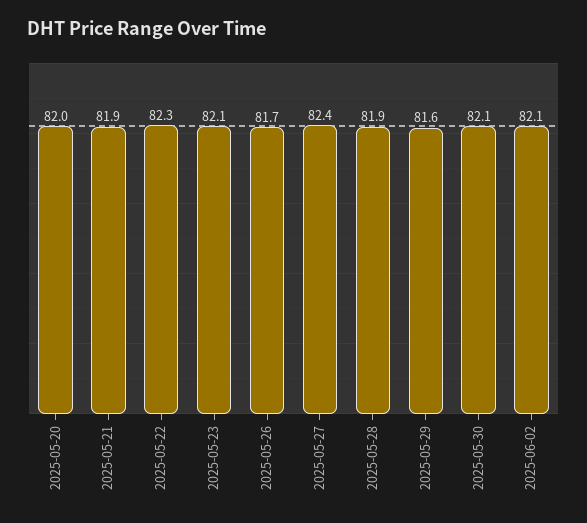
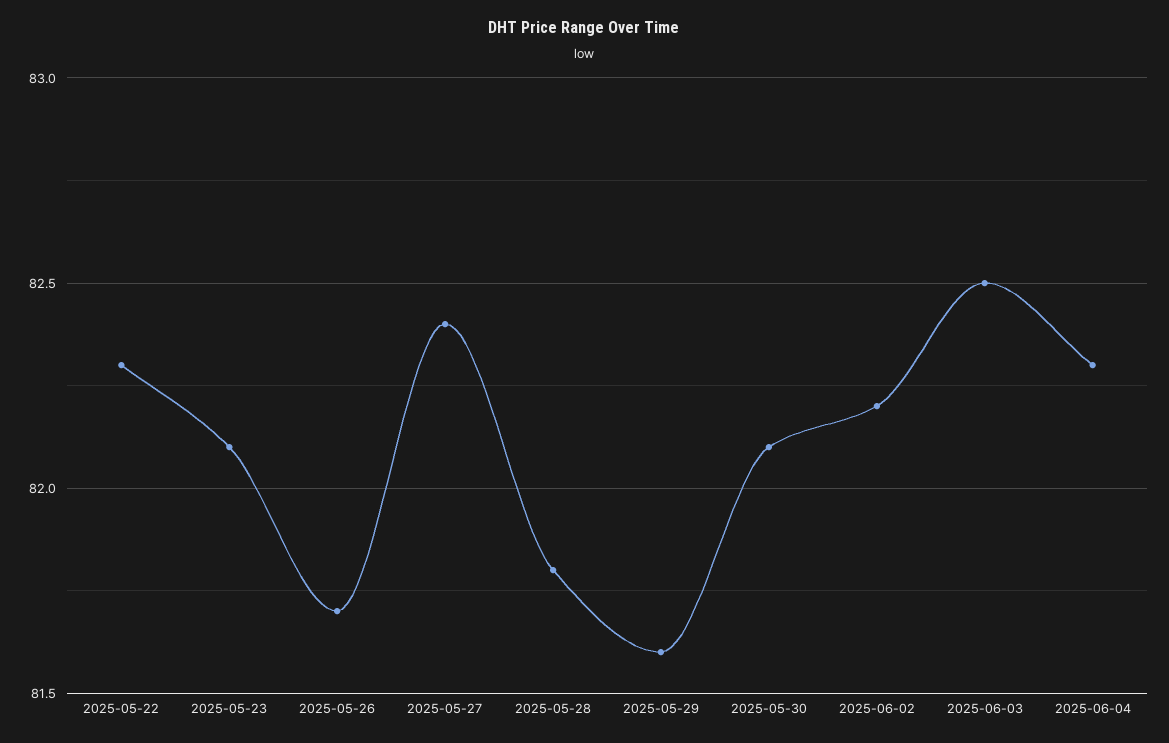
2025-05-20: 82 -> none
2025-05-21: 81.9 -> none
2025-05-28: 81.9 -> 81.8
2025-06-02: 82.1 -> 82.2
2025-06-03: none -> 82.5
2025-06-04: none -> 82.3

